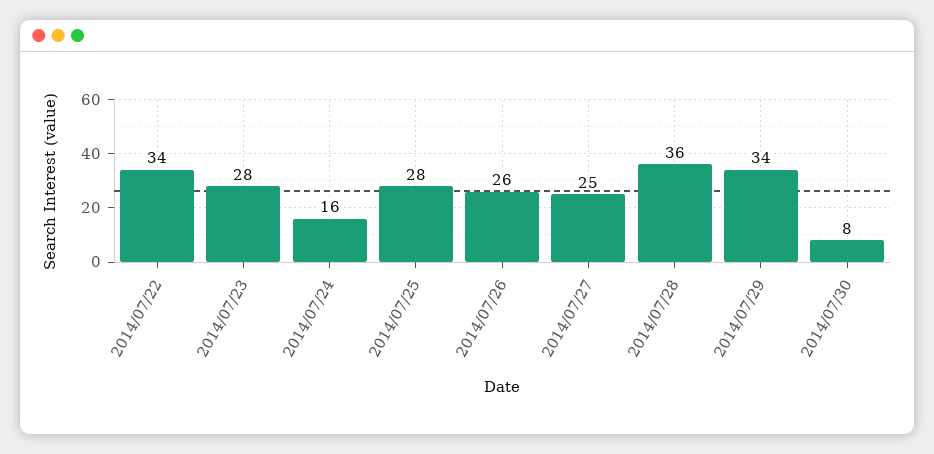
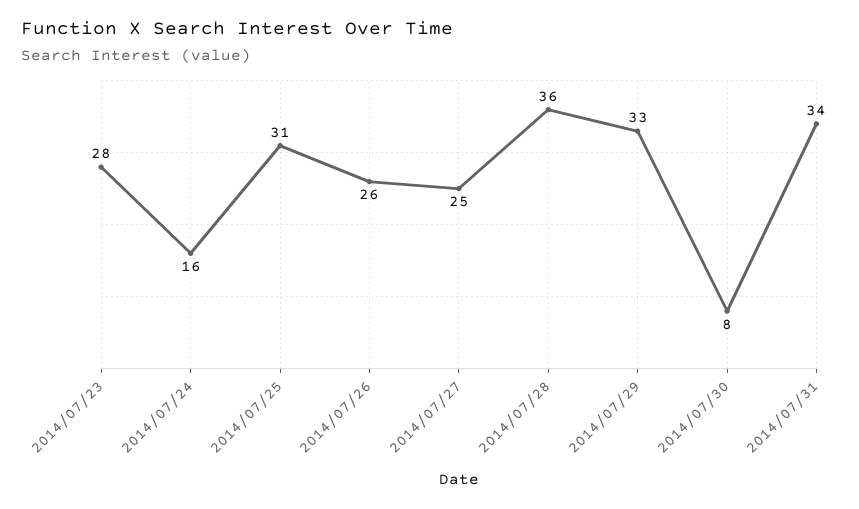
2014/07/22: 34 -> none
2014/07/25: 28 -> 31
2014/07/29: 34 -> 33
2014/07/31: none -> 34

